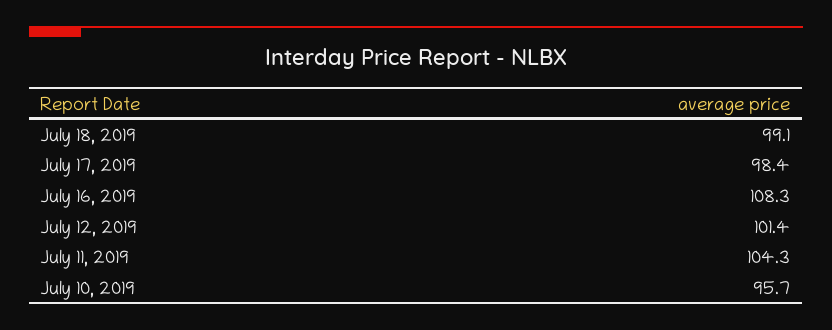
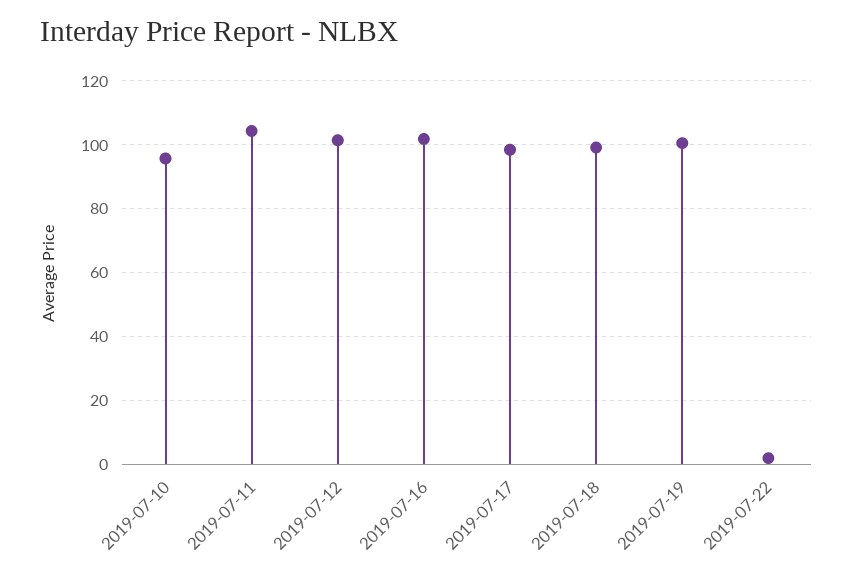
July 16, 2019: 108.3 -> 102
2019-07-19: none -> 100
2019-07-22: none -> 2

